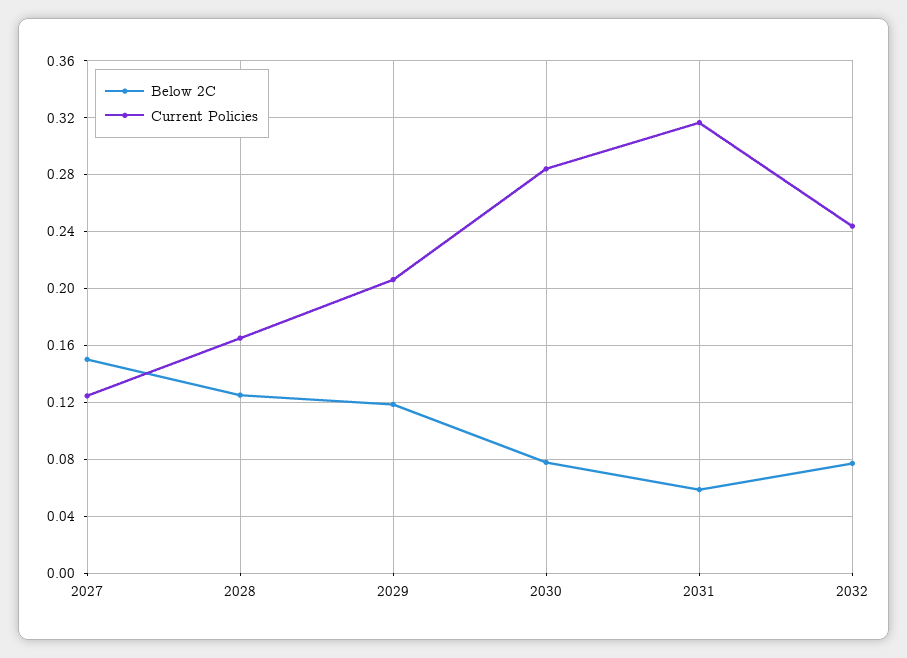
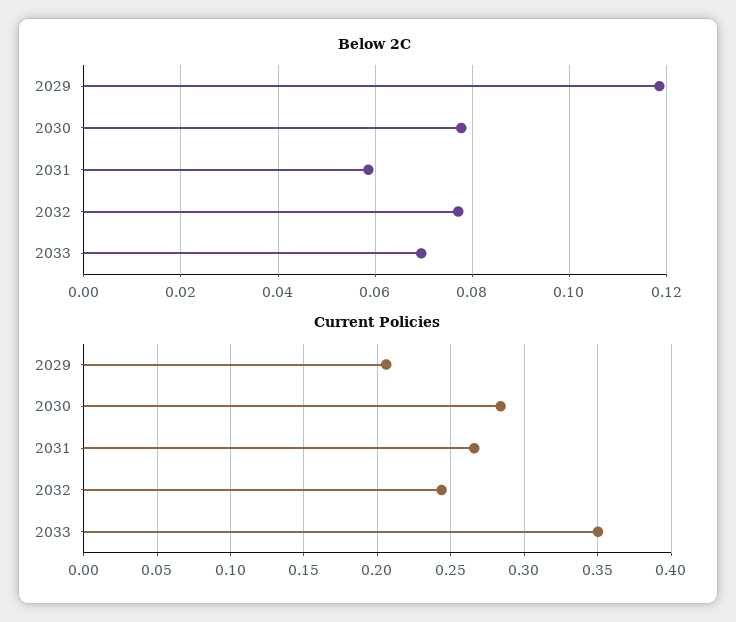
Below 2C, 2027: 0.15 -> none
Current Policies, 2027: 0.125 -> none
Below 2C, 2028: 0.125 -> none
Current Policies, 2028: 0.165 -> none
Current Policies, 2031: 0.315 -> 0.265
Below 2C, 2033: none -> 0.07
Current Policies, 2033: none -> 0.35

